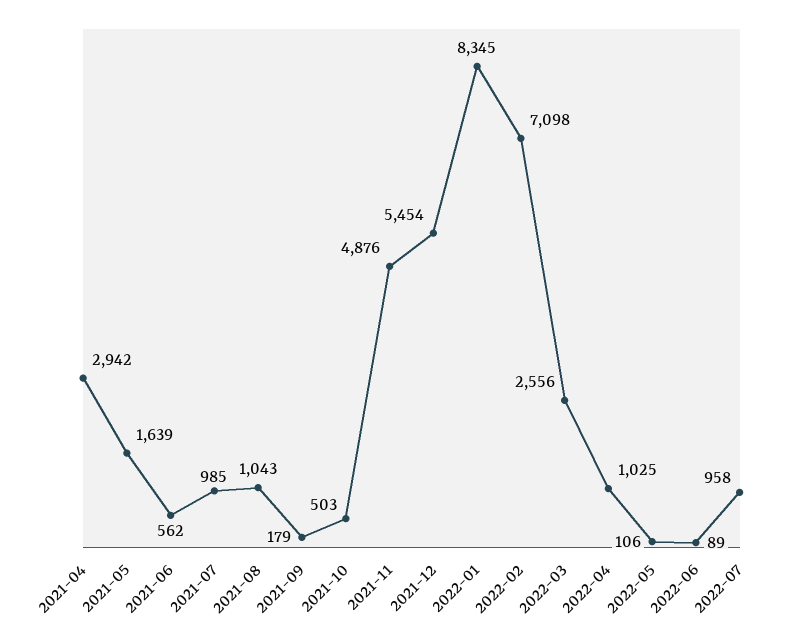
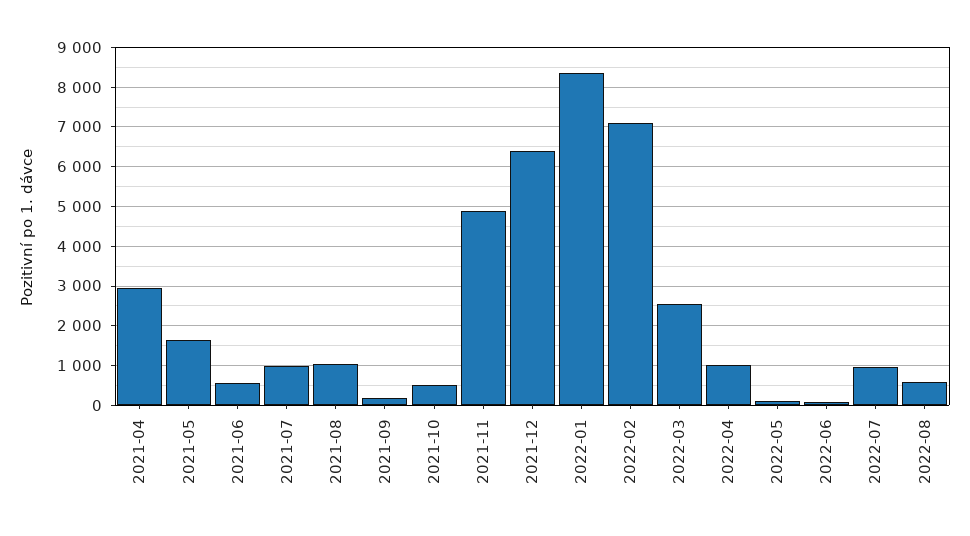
2021-12: 5454 -> 6400
2022-08: none -> 600

